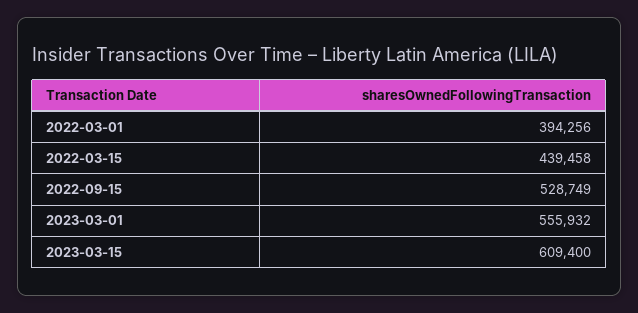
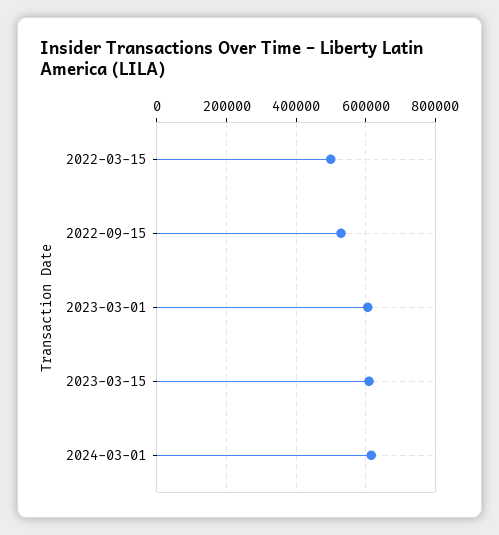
2022-03-01: 394256 -> none
2022-03-15: 439458 -> 500000
2023-03-01: 555932 -> 600000
2024-03-01: none -> 620000

